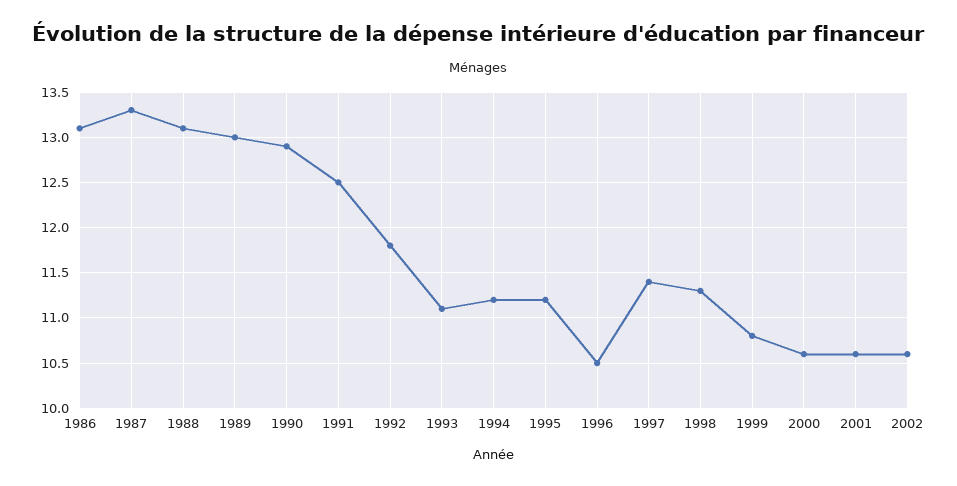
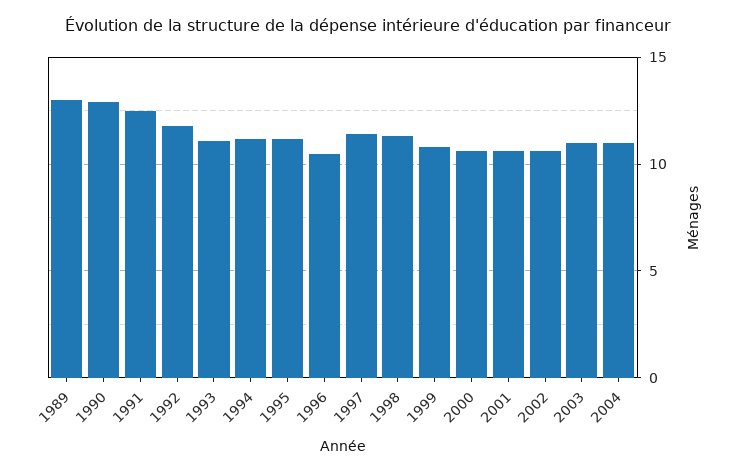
1986: 13.1 -> none
1987: 13.3 -> none
1988: 13.1 -> none
2003: none -> 11
2004: none -> 11

